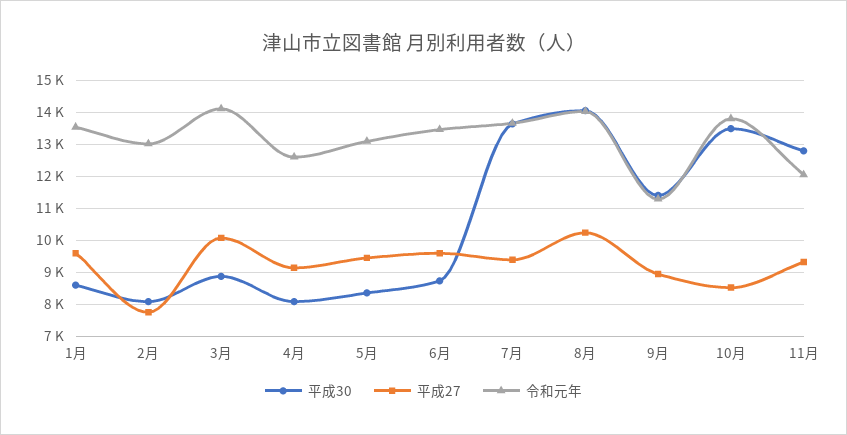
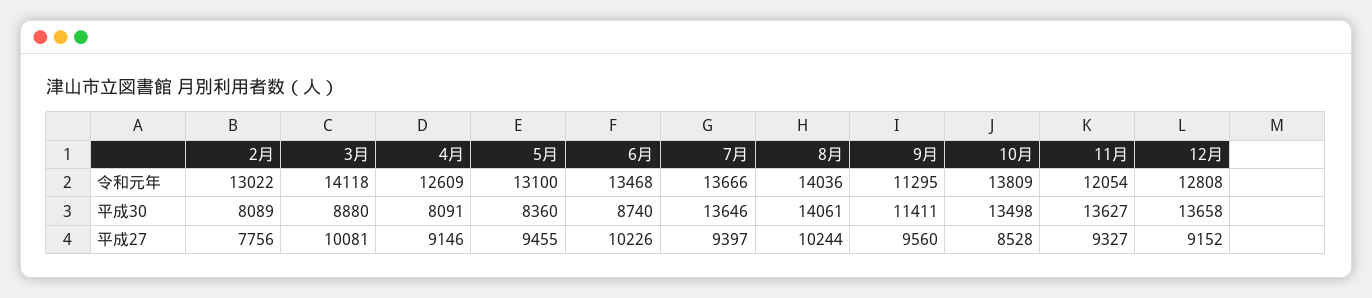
平成30, 1月: 8600 -> none
平成27, 1月: 9600 -> none
令和元年, 1月: 13600 -> none
平成27, 6月: 9600 -> 10226
平成27, 9月: 9000 -> 9560
平成30, 11月: 12800 -> 13627
令和元年, 12月: none -> 12808
平成30, 12月: none -> 13658
平成27, 12月: none -> 9152

